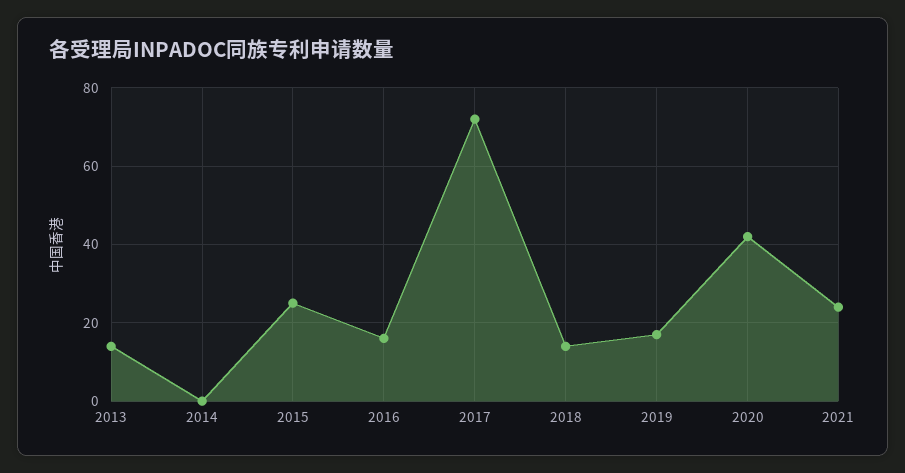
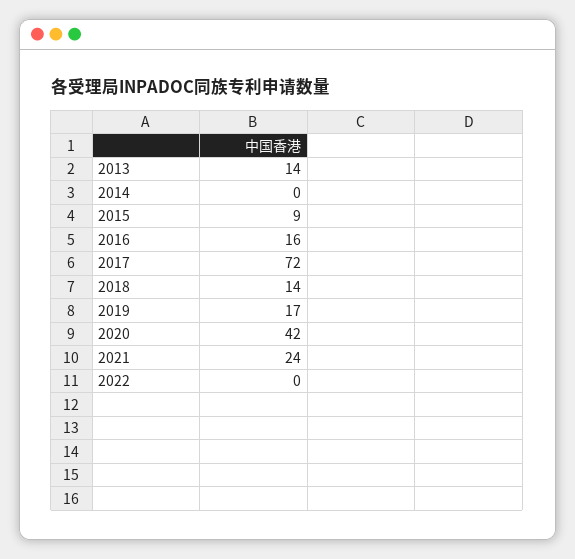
2015: 25 -> 9
2022: none -> 0

